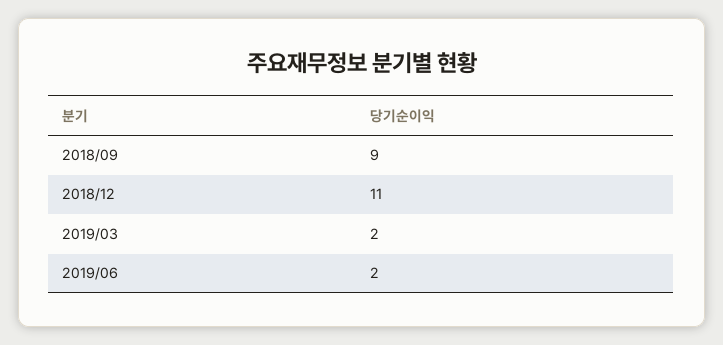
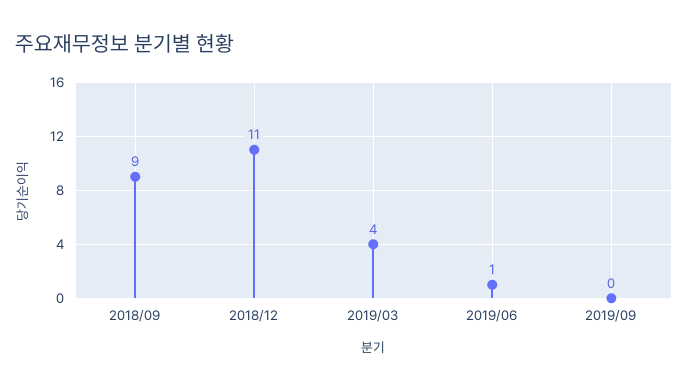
2019/03: 2 -> 4
2019/06: 2 -> 1
2019/09: none -> 0

